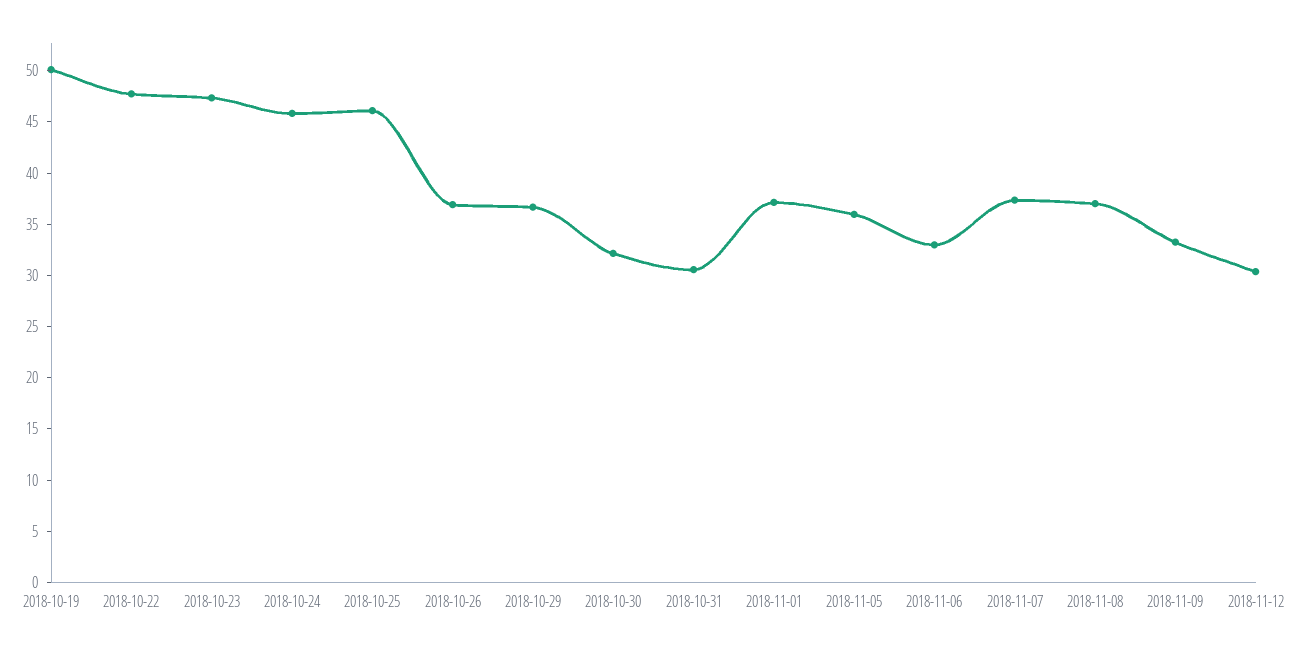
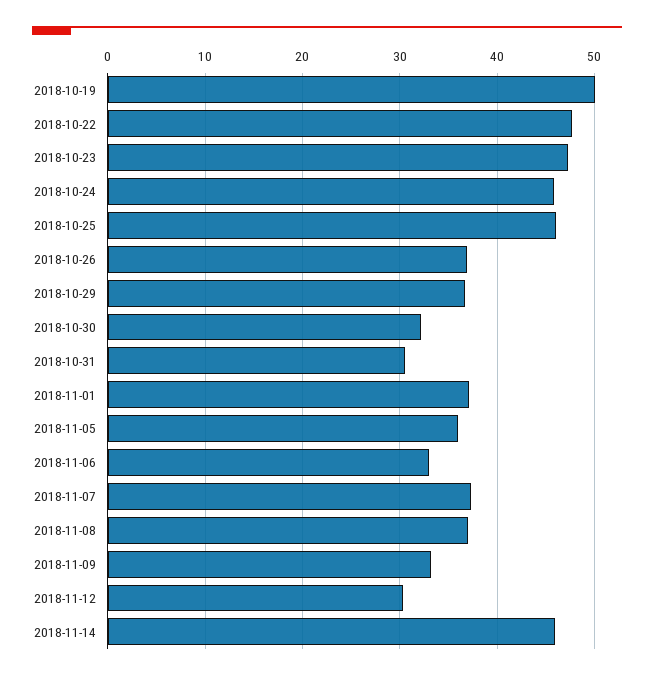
2018-11-14: none -> 46

